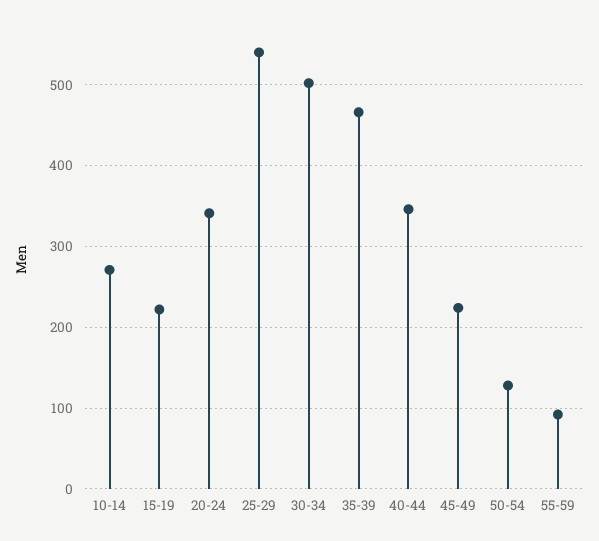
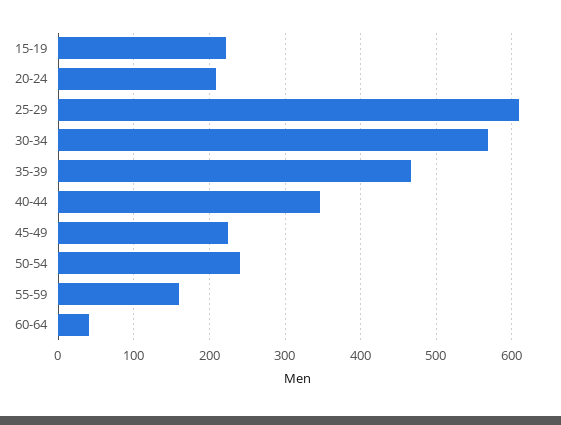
10-14: 270 -> none
20-24: 340 -> 210
25-29: 540 -> 610
30-34: 500 -> 570
50-54: 130 -> 240
55-59: 90 -> 160
60-64: none -> 40

